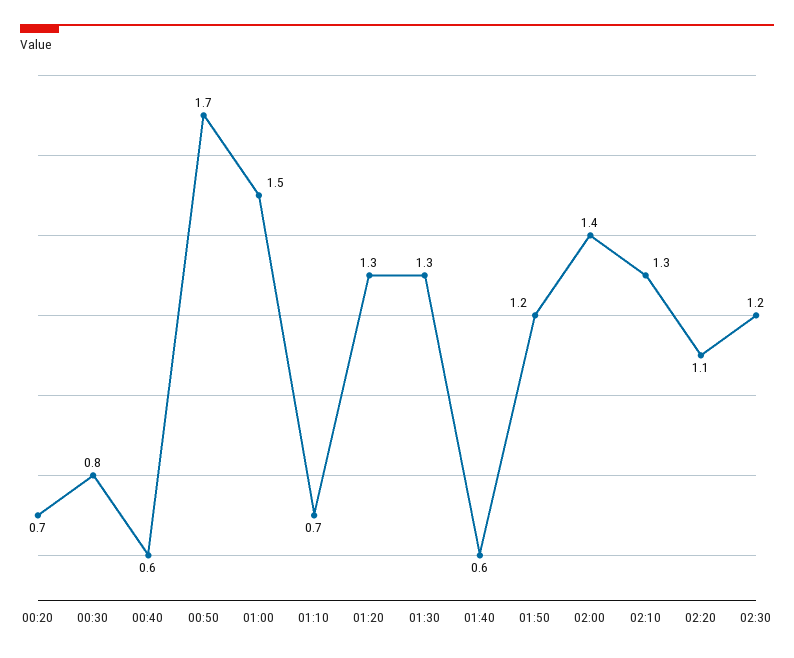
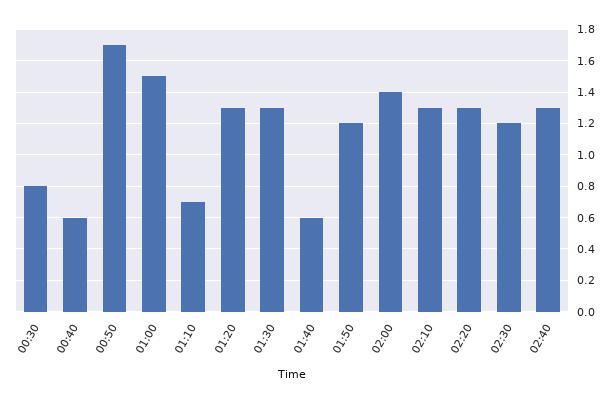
00:20: 0.7 -> none
02:20: 1.1 -> 1.3
02:40: none -> 1.3

